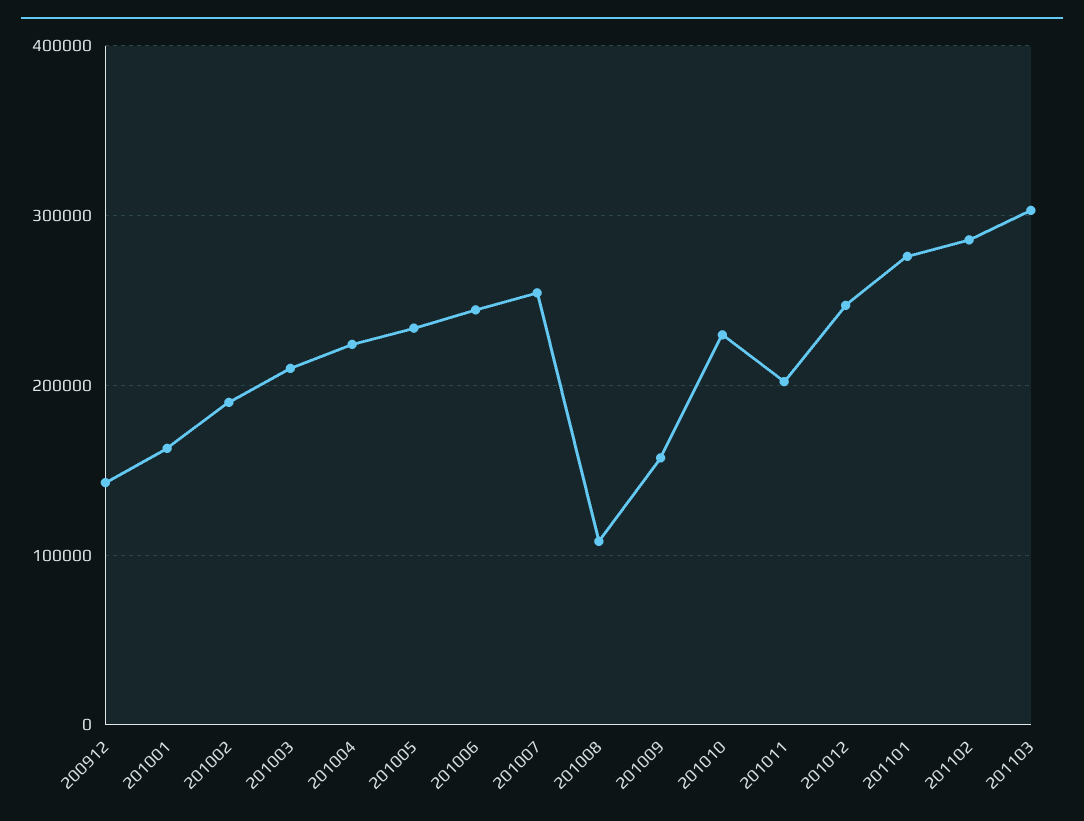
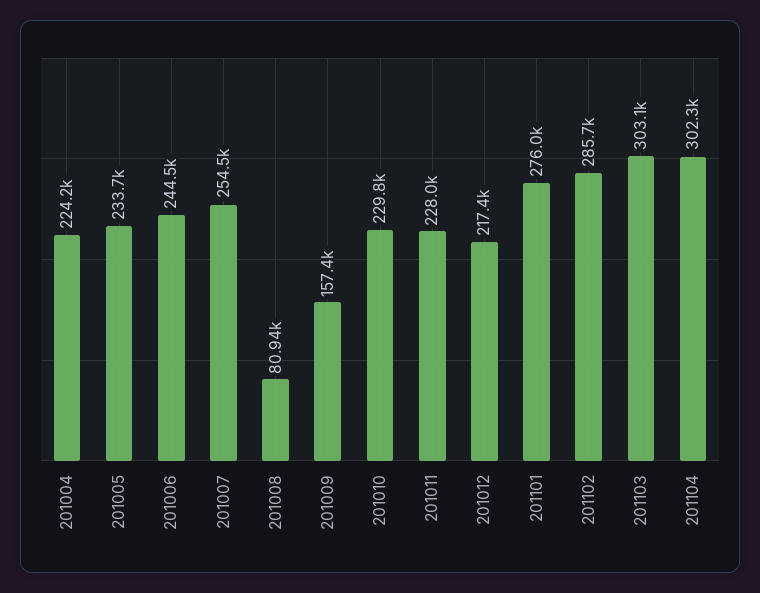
200912: 140000 -> none
201001: 160000 -> none
201002: 190000 -> none
201003: 210000 -> none
201008: 110000 -> 80940
201011: 200000 -> 228000
201012: 250000 -> 217400
201104: none -> 302300

